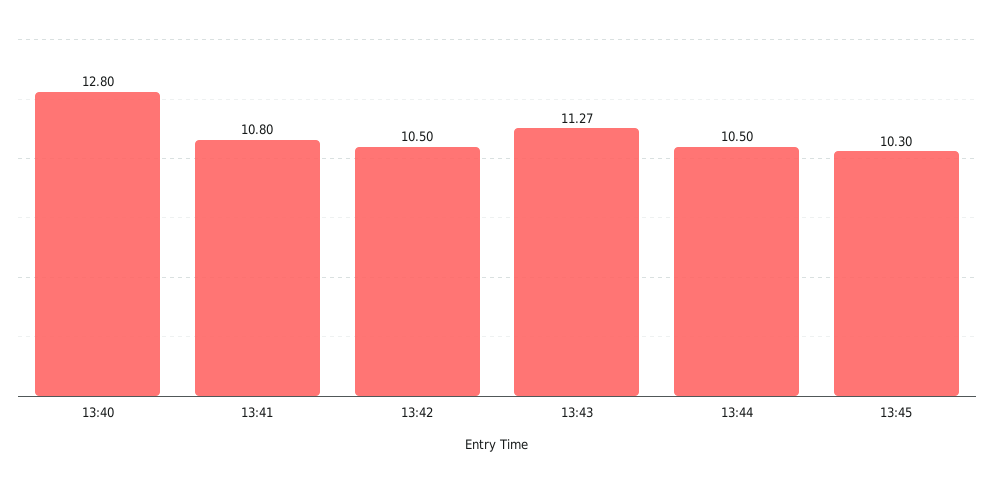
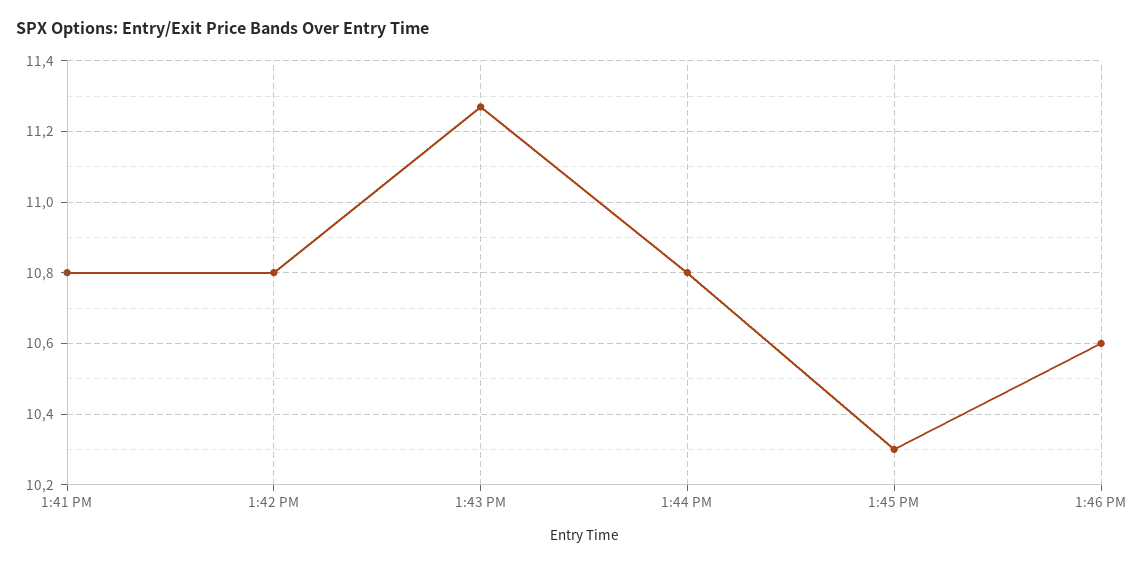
13:40: 12.8 -> none
13:42: 10.5 -> 10.8
13:44: 10.5 -> 10.8
1:46 PM: none -> 10.6

